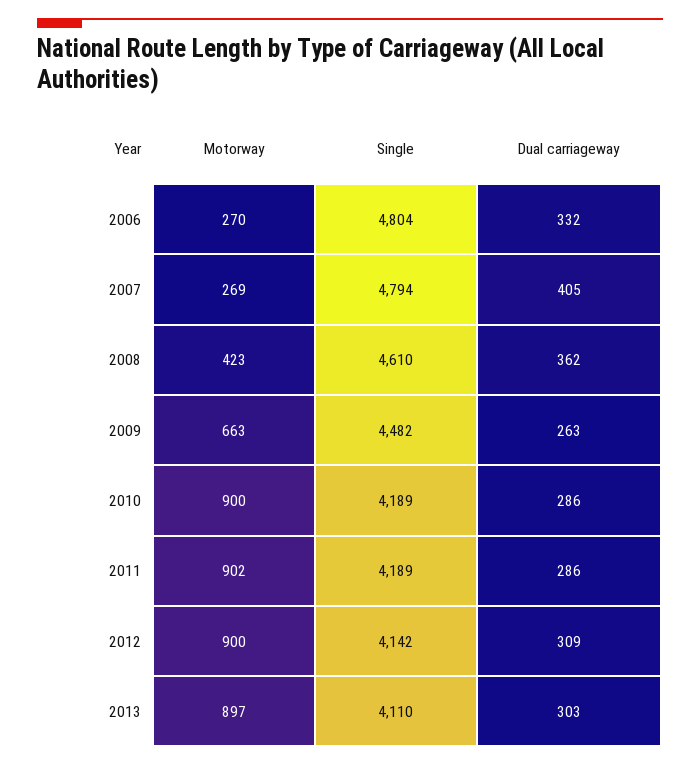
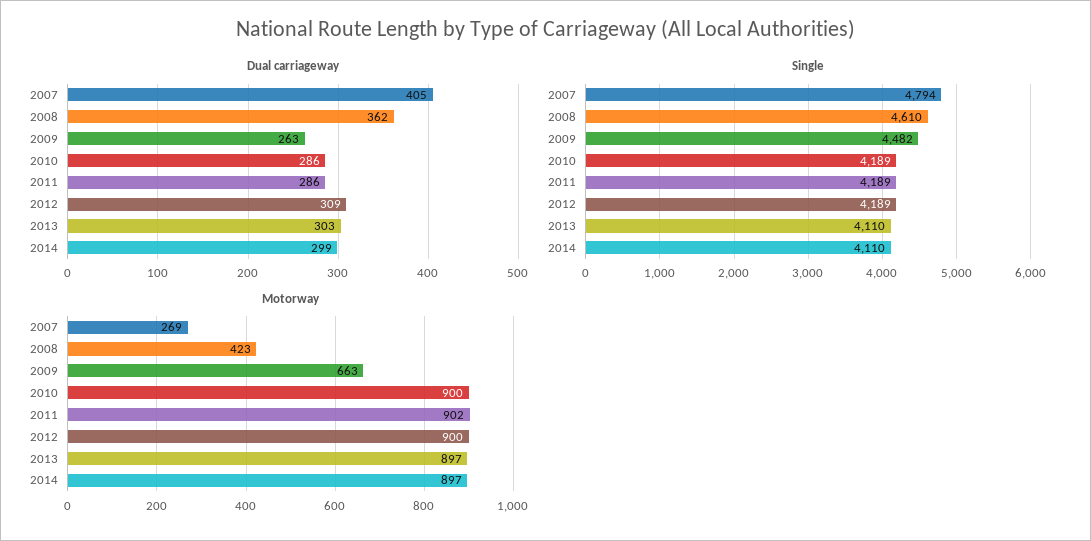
Motorway, 2006: 270 -> none
Single, 2006: 4804 -> none
Dual carriageway, 2006: 332 -> none
Single, 2012: 4142 -> 4189
Dual carriageway, 2014: none -> 299
Single, 2014: none -> 4110
Motorway, 2014: none -> 897

